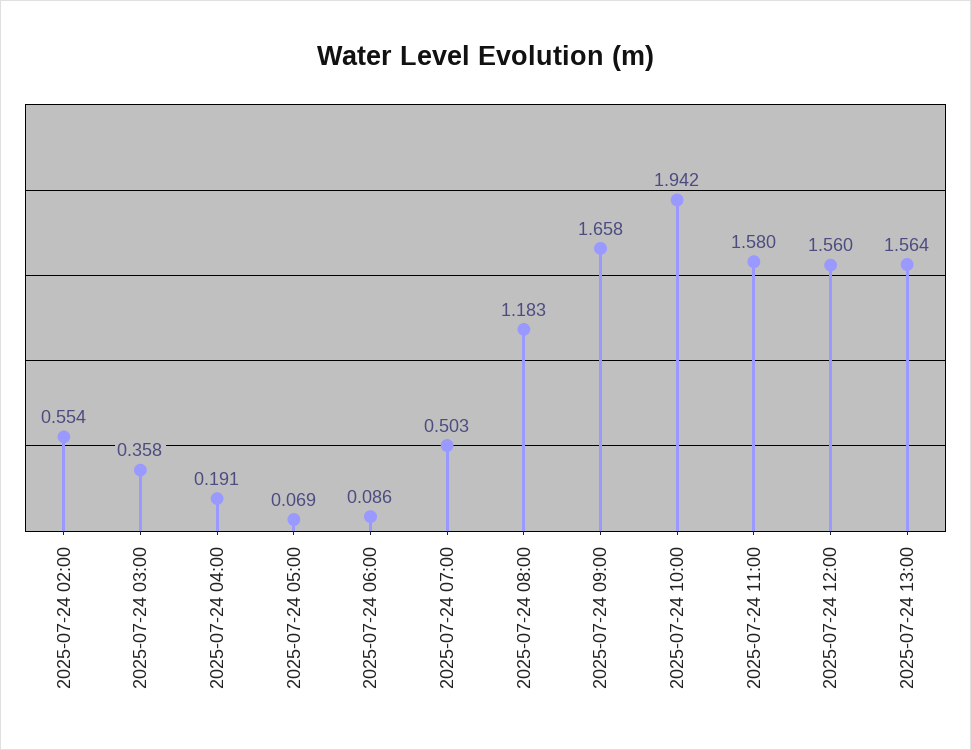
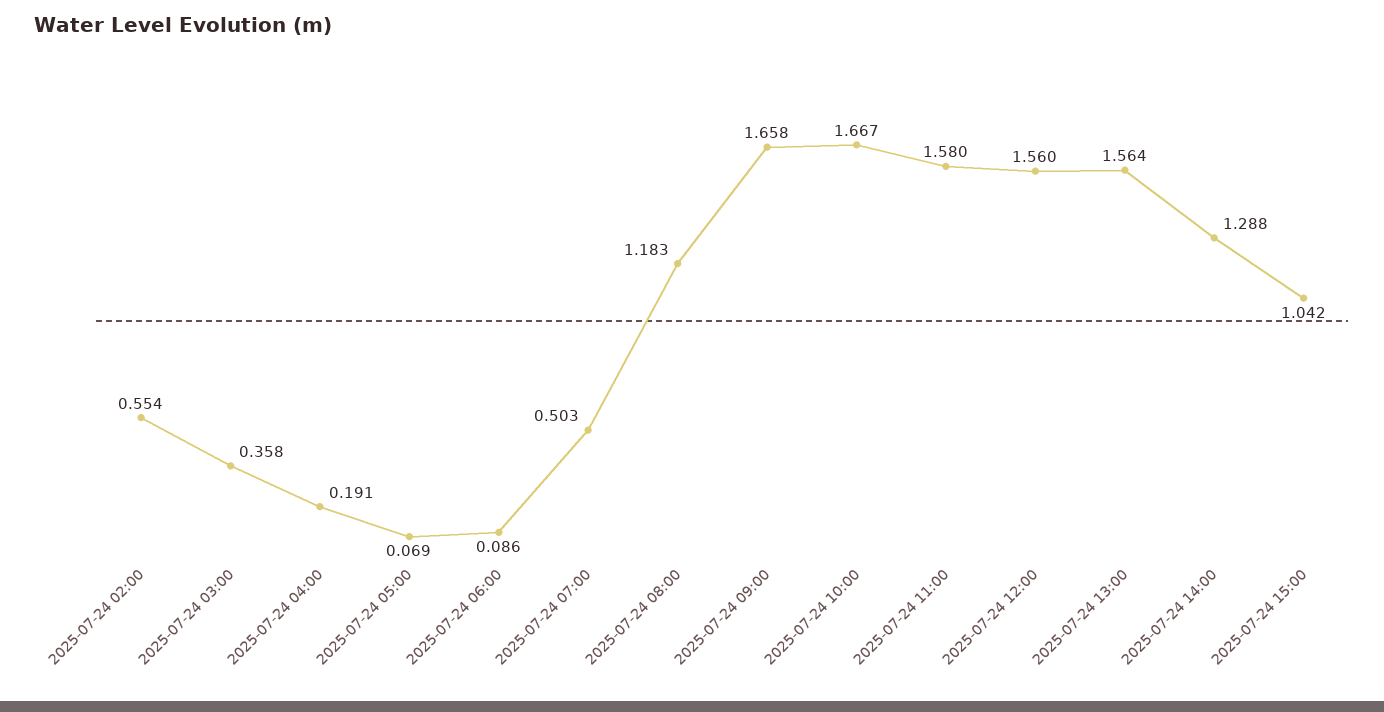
2025-07-24 10:00: 1.942 -> 1.667
2025-07-24 14:00: none -> 1.288
2025-07-24 15:00: none -> 1.042

